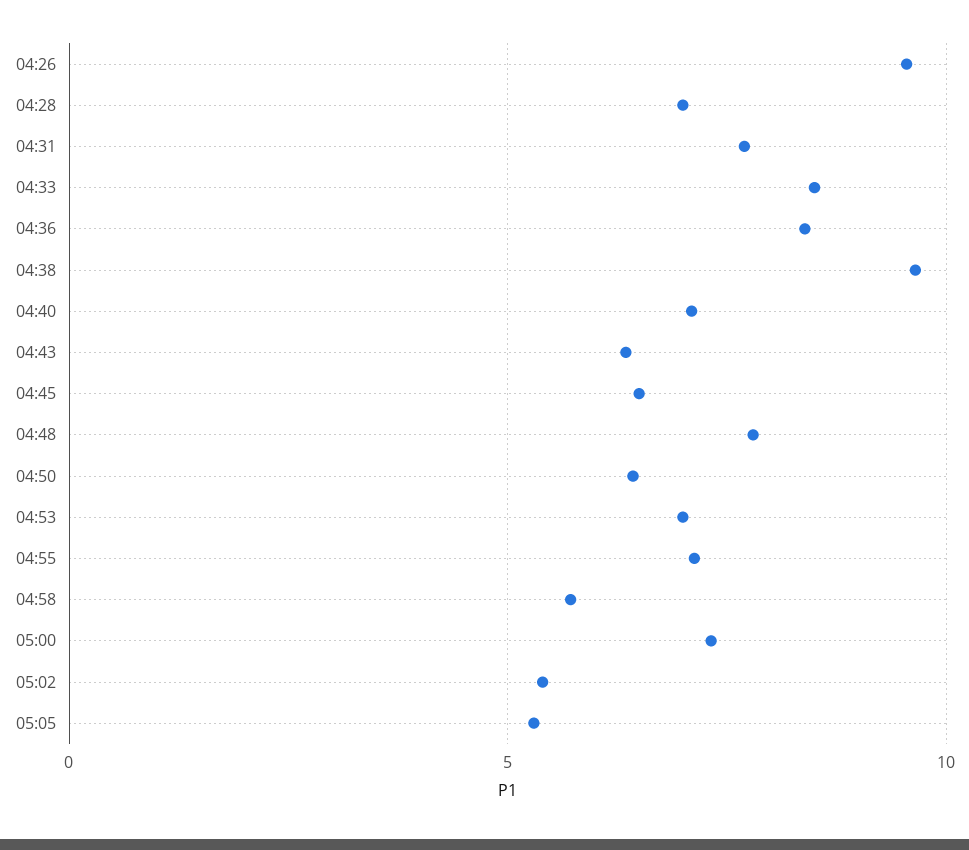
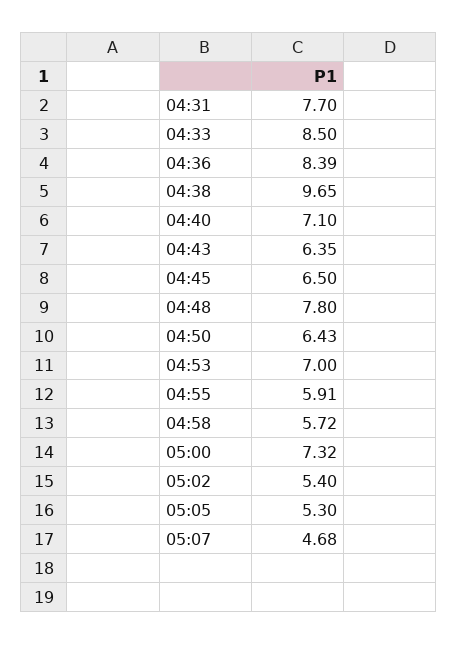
04:26: 9.5 -> none
04:28: 7 -> none
04:55: 7 -> 5.91
05:07: none -> 4.68

